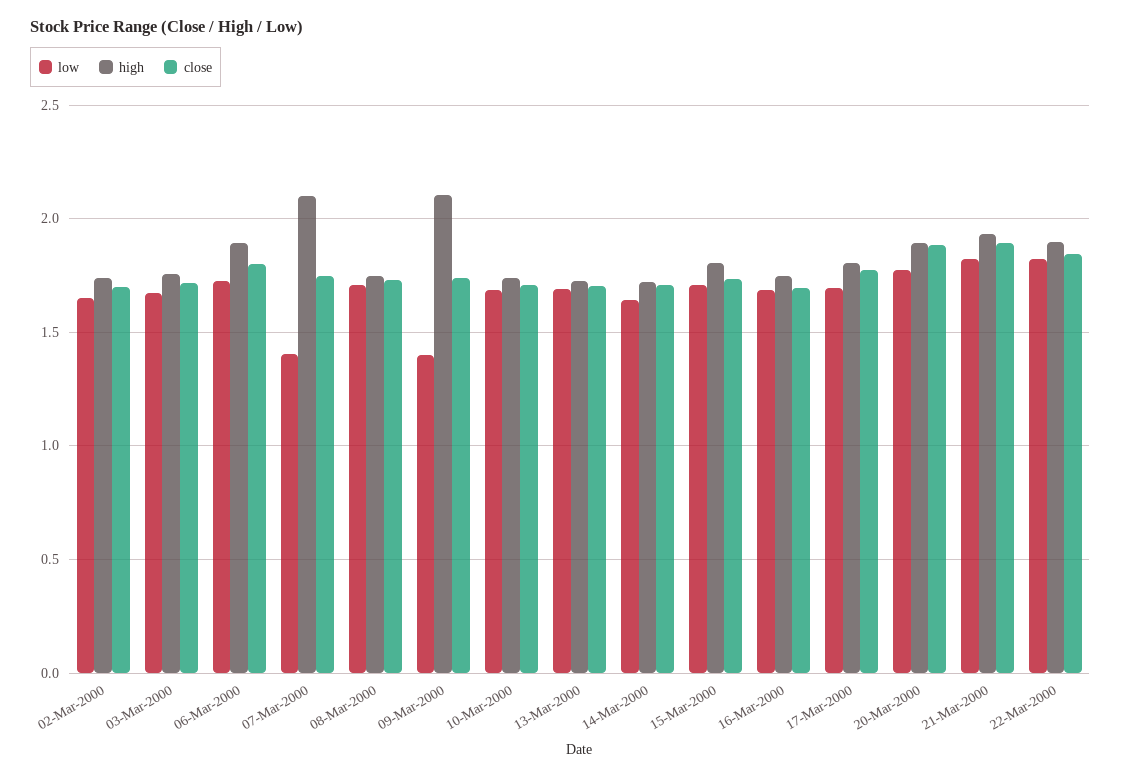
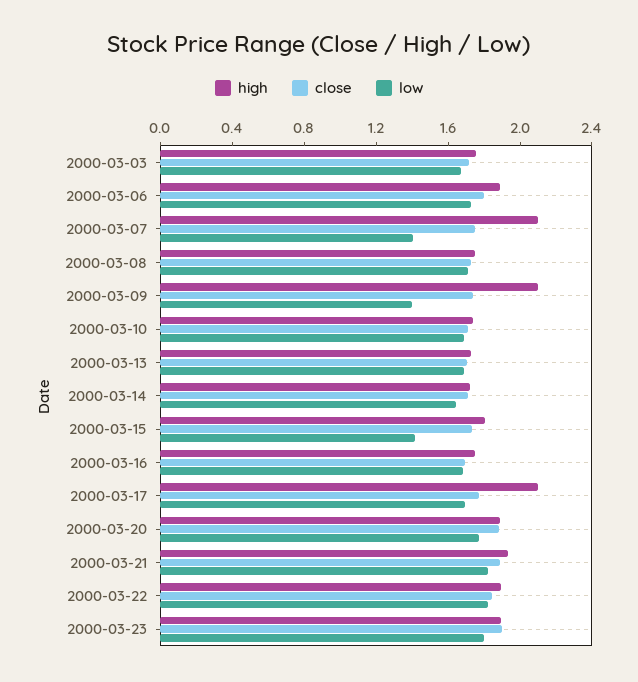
low, 02-Mar-2000: 1.65 -> none
high, 02-Mar-2000: 1.75 -> none
close, 02-Mar-2000: 1.7 -> none
low, 15-Mar-2000: 1.7 -> 1.4
high, 17-Mar-2000: 1.8 -> 2.1
high, 2000-03-23: none -> 1.9
close, 2000-03-23: none -> 1.9
low, 2000-03-23: none -> 1.8

